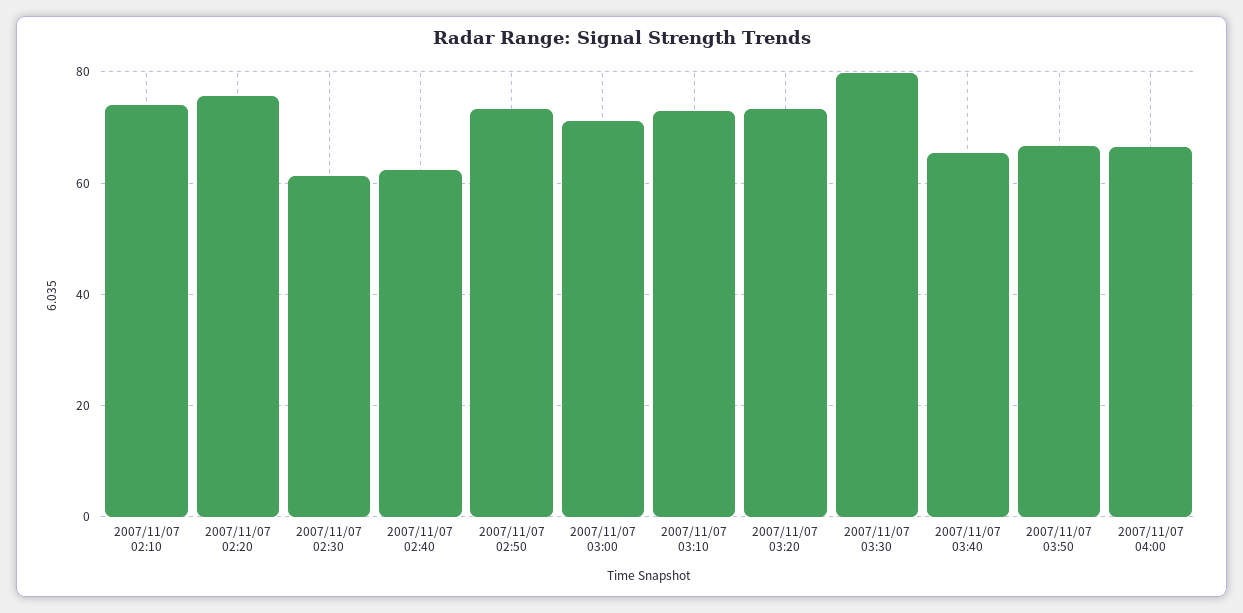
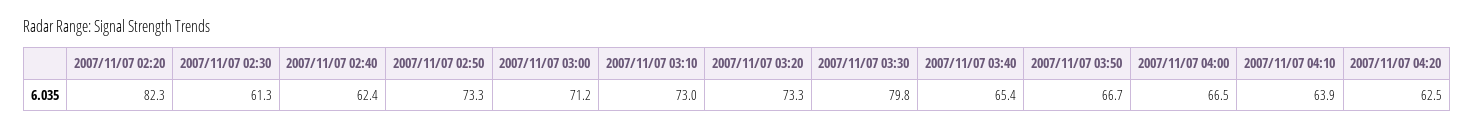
2007/11/07 02:10: 74 -> none
2007/11/07 02:20: 76 -> 82.3
2007/11/07 04:10: none -> 63.9
2007/11/07 04:20: none -> 62.5

